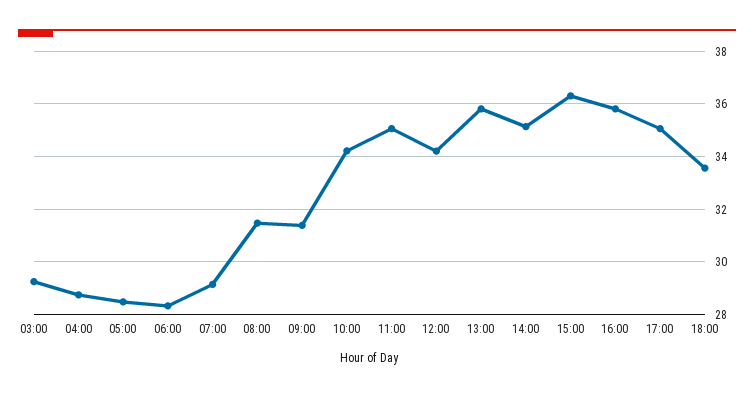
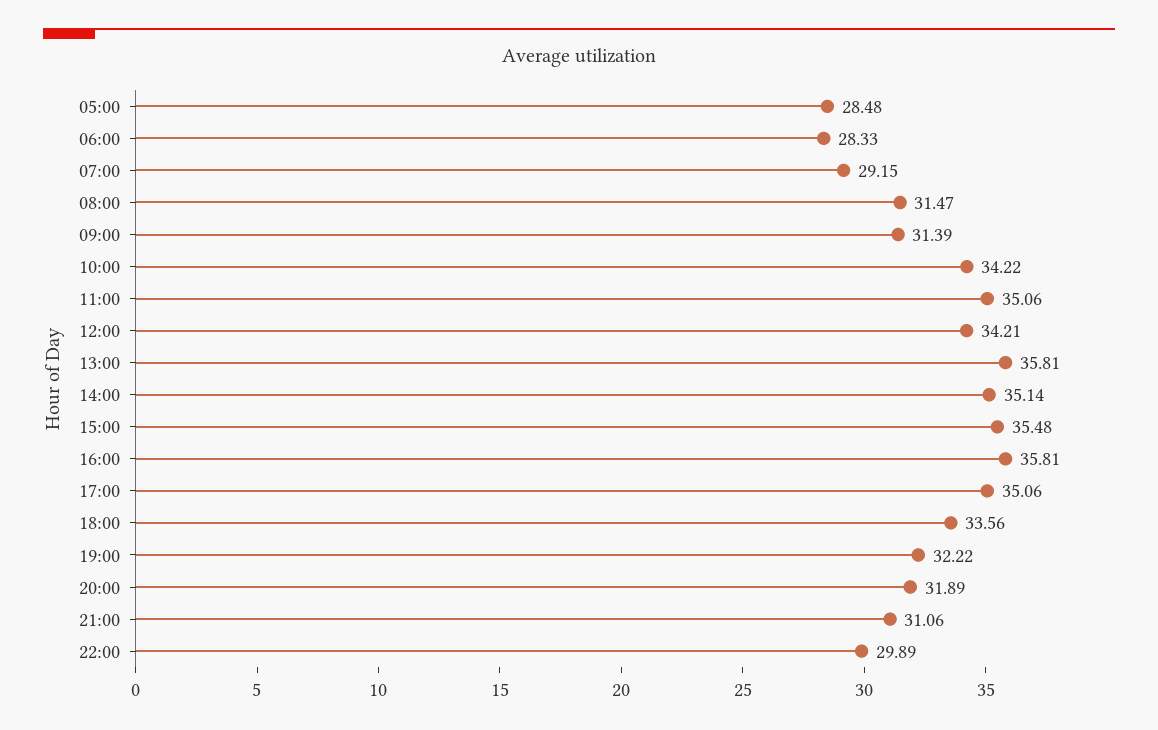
03:00: 29.25 -> none
04:00: 28.75 -> none
15:00: 36.25 -> 35.48
19:00: none -> 32.22
20:00: none -> 31.89
21:00: none -> 31.06
22:00: none -> 29.89

